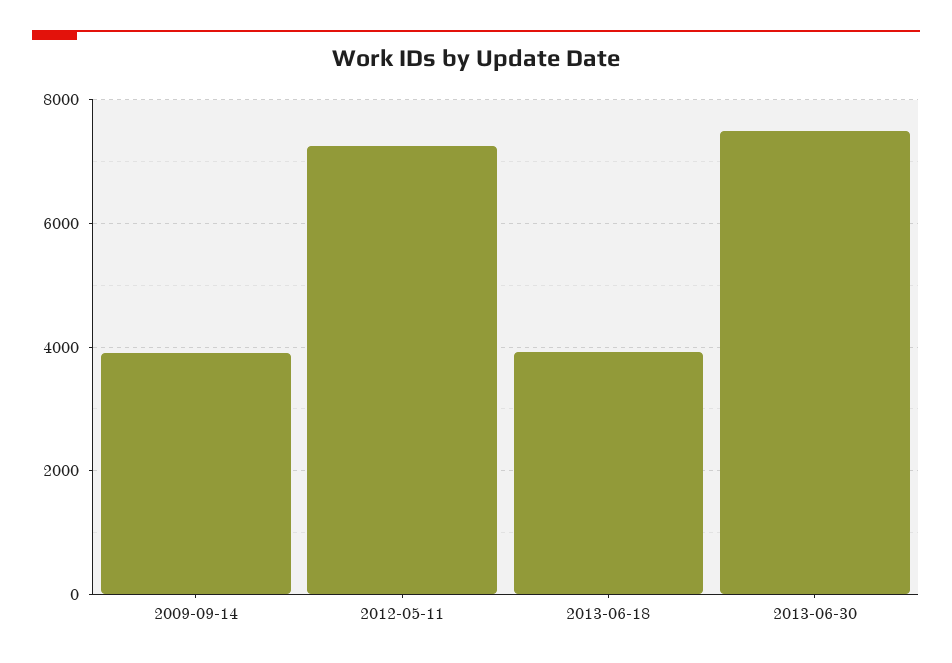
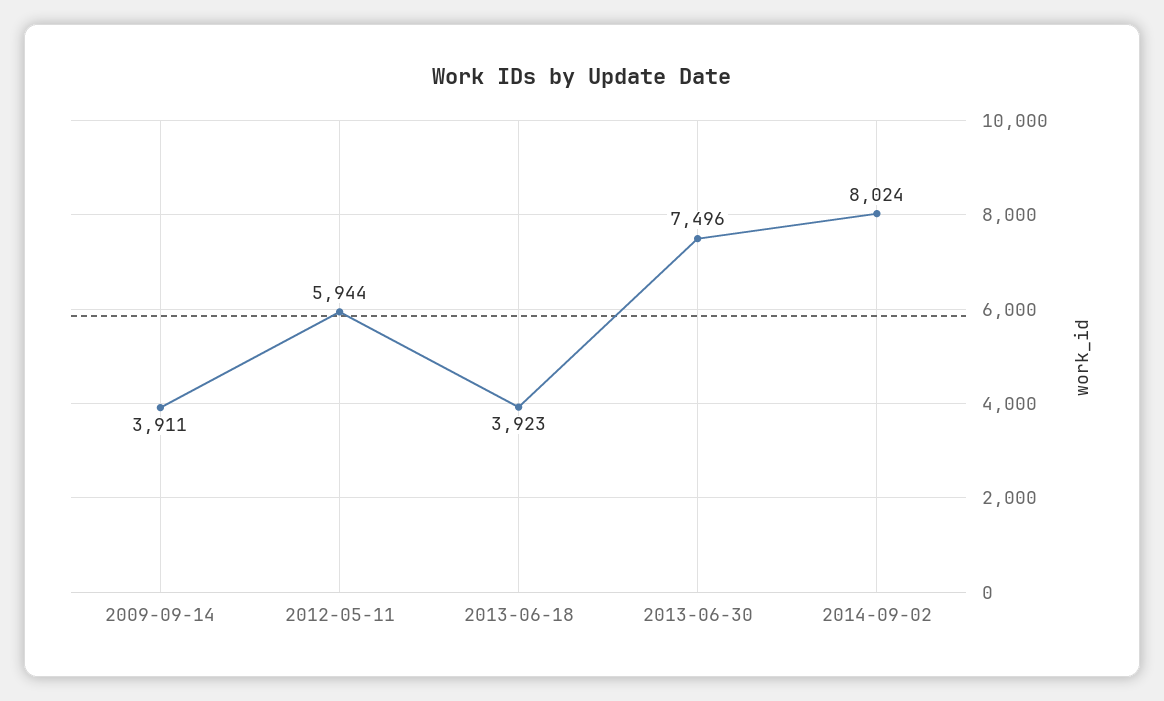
2012-05-11: 7200 -> 5944
2014-09-02: none -> 8024

